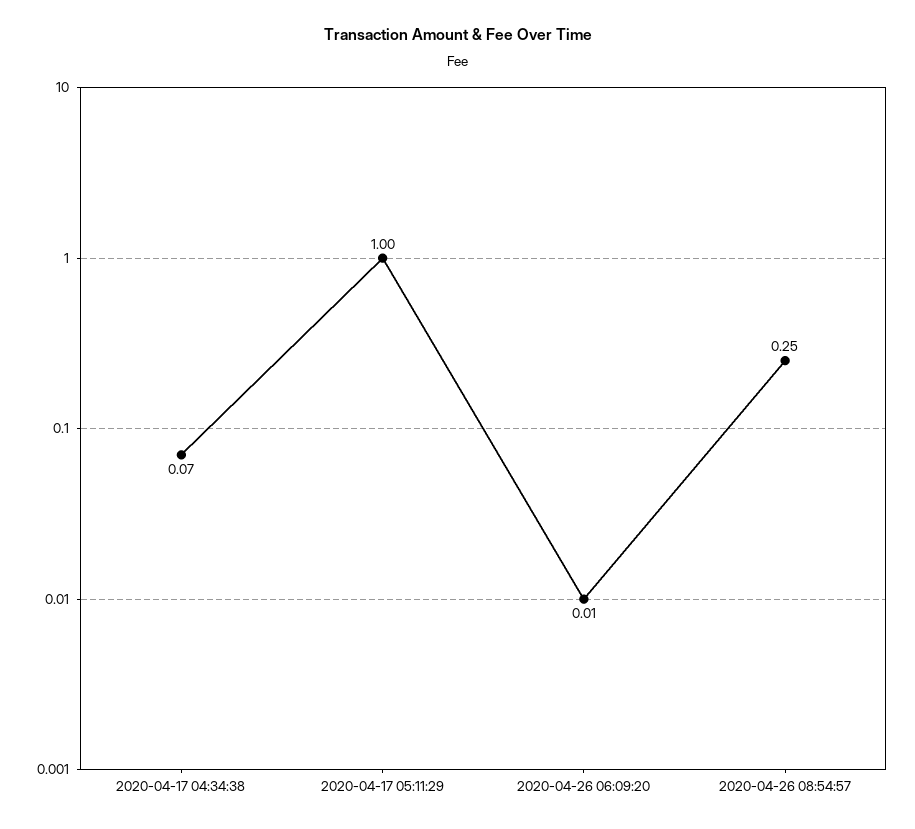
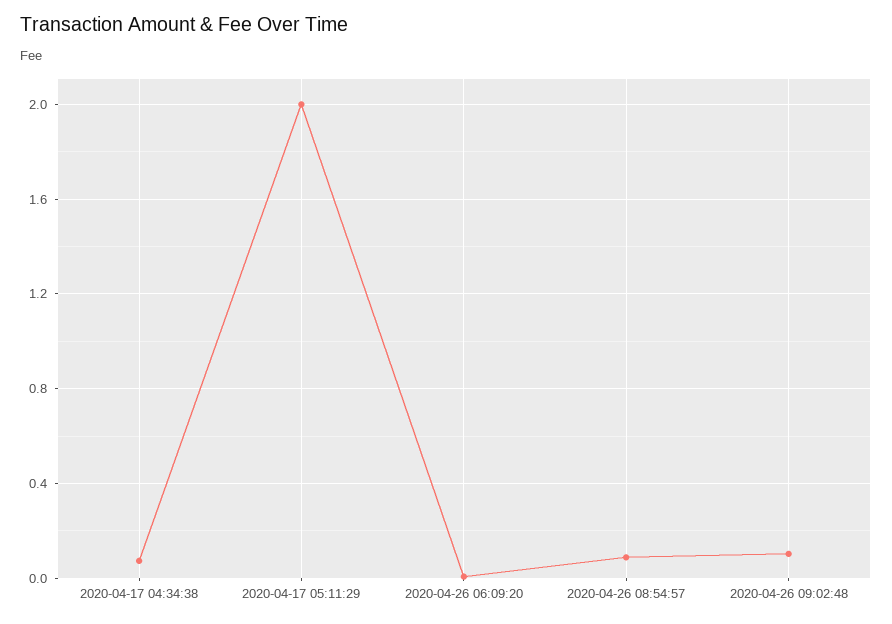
2020-04-17 05:11:29: 1 -> 2
2020-04-26 08:54:57: 0.25 -> 0.1
2020-04-26 09:02:48: none -> 0.1

